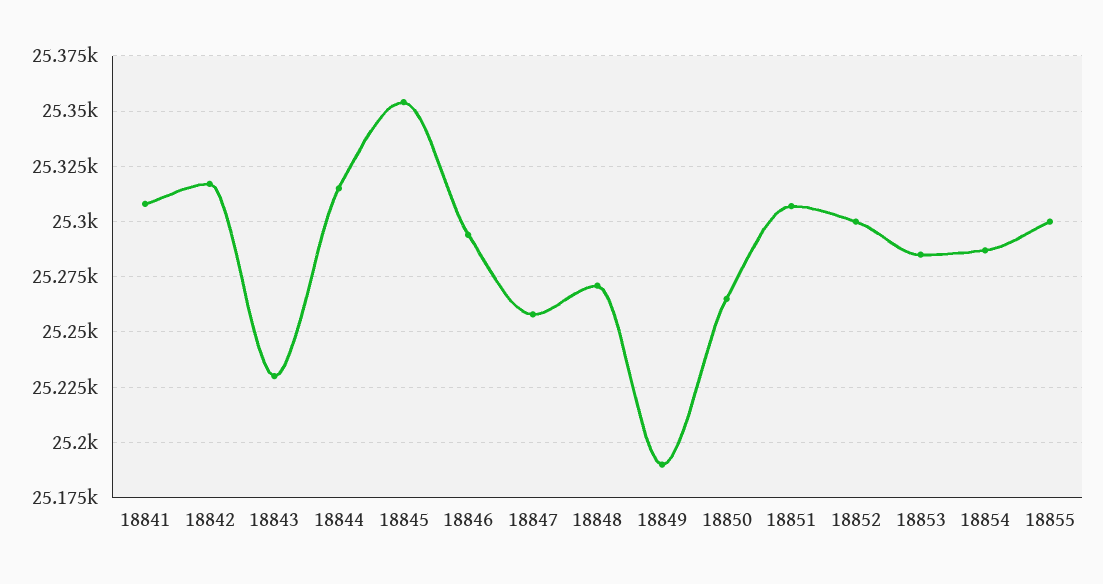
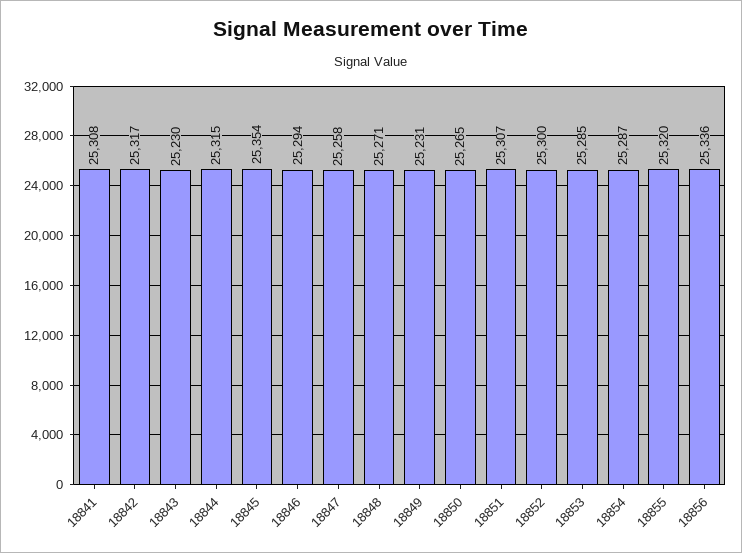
18849: 25190 -> 25231
18855: 25300 -> 25320
18856: none -> 25336

